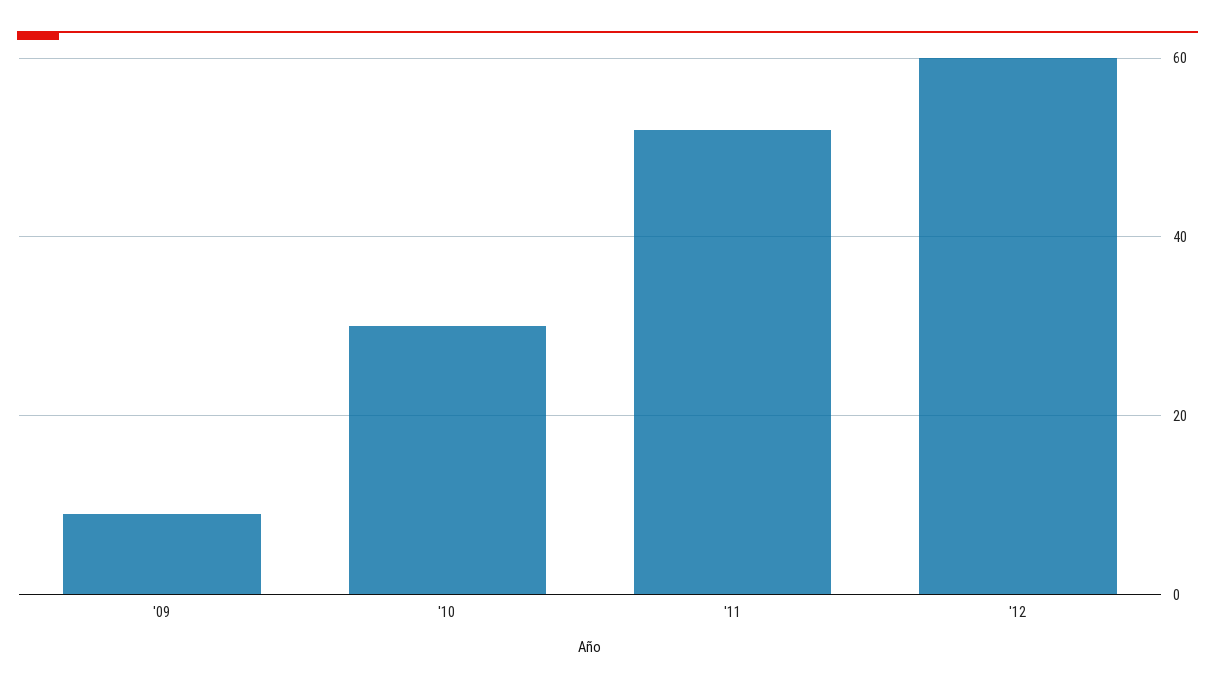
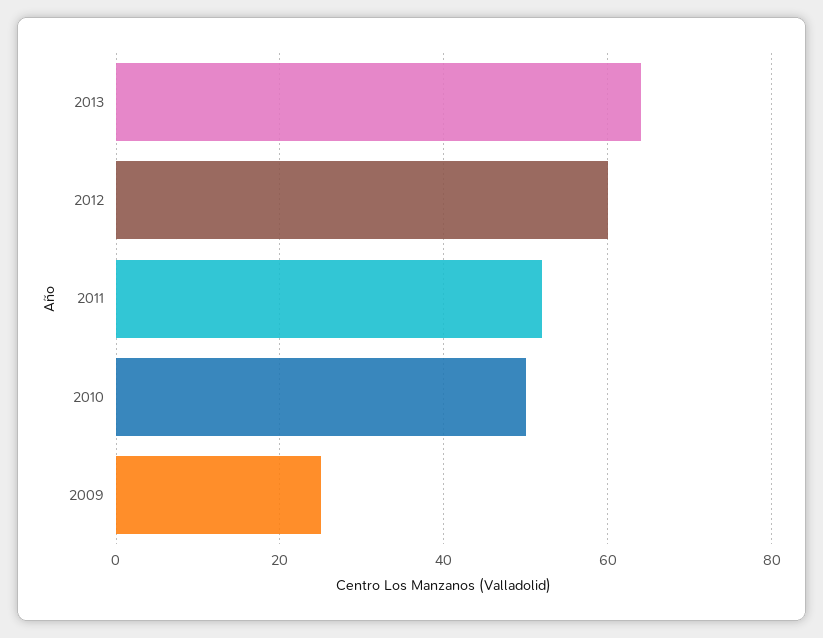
'09: 10 -> 25
'10: 30 -> 50
2013: none -> 65

